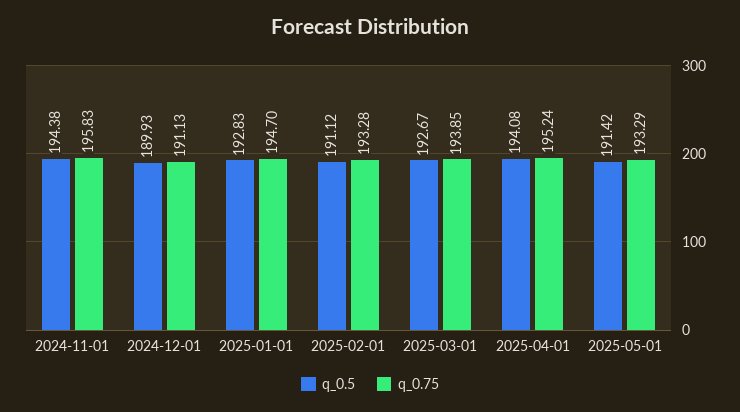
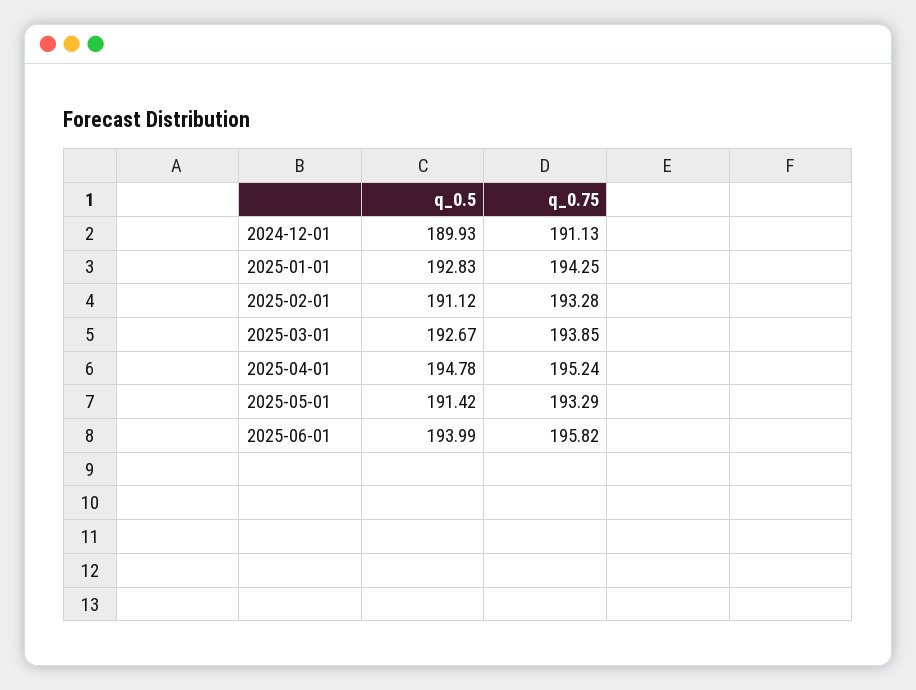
q_0.5, 2024-11-01: 194.38 -> none
q_0.75, 2024-11-01: 195.83 -> none
q_0.75, 2025-01-01: 194.7 -> 194.25
q_0.5, 2025-04-01: 194.08 -> 194.78
q_0.5, 2025-06-01: none -> 193.99
q_0.75, 2025-06-01: none -> 195.82

